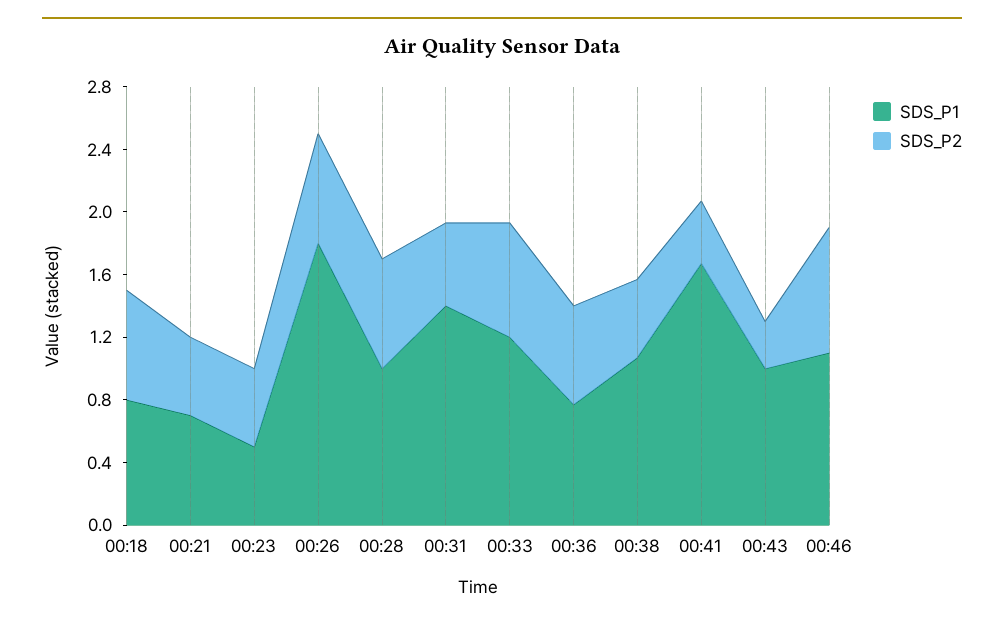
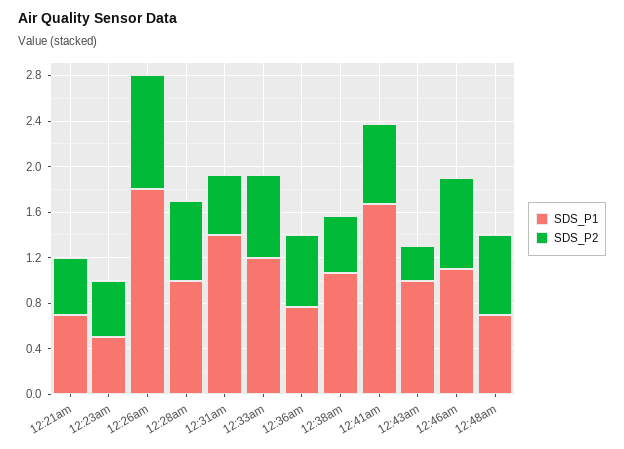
SDS_P1, 00:18: 0.8 -> none
SDS_P2, 00:18: 0.7 -> none
SDS_P2, 00:26: 0.7 -> 1
SDS_P2, 00:41: 0.4 -> 0.7
SDS_P1, 12:48am: none -> 0.7
SDS_P2, 12:48am: none -> 0.7

